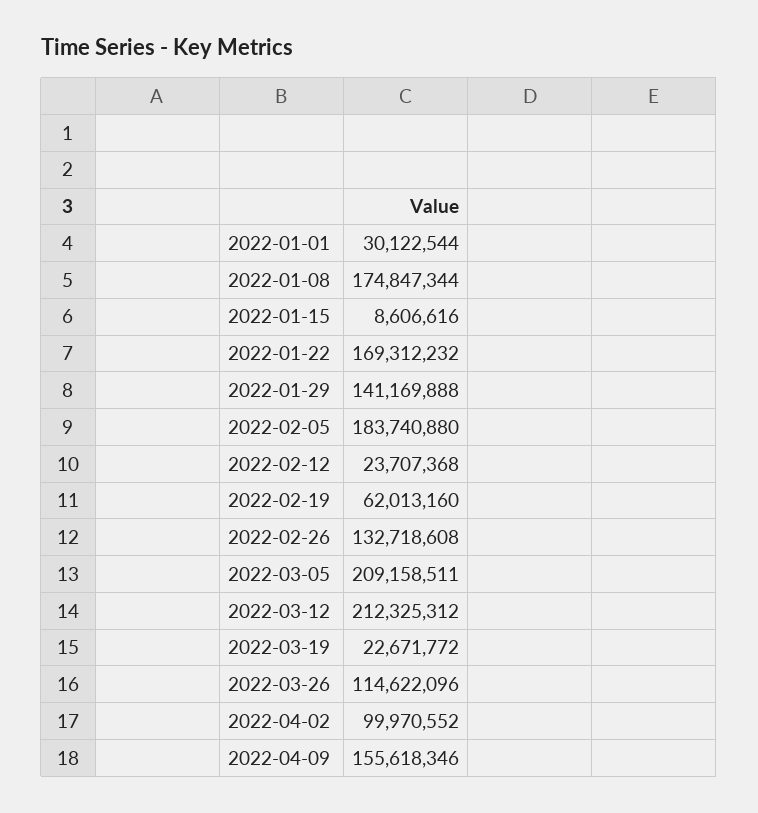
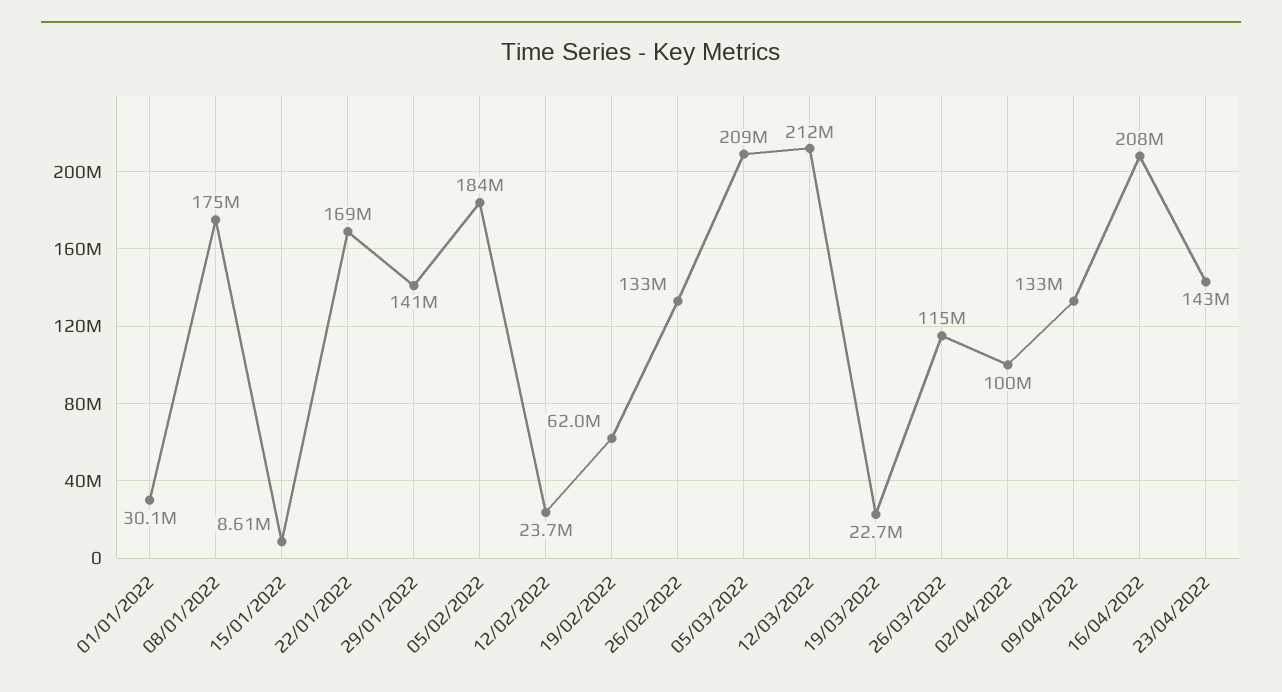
2022-04-09: 155618346 -> 133000000
16/04/2022: none -> 208000000
23/04/2022: none -> 143000000

